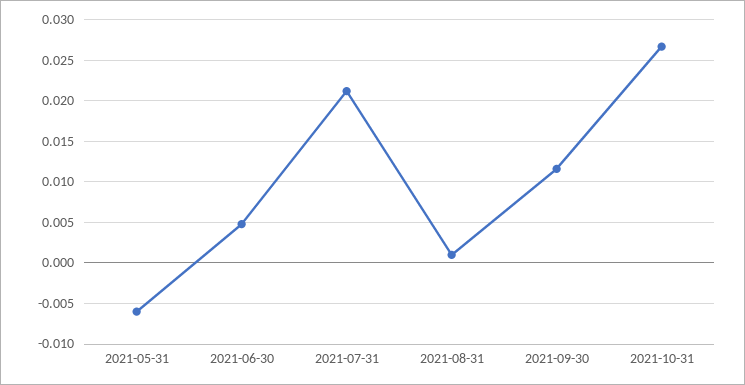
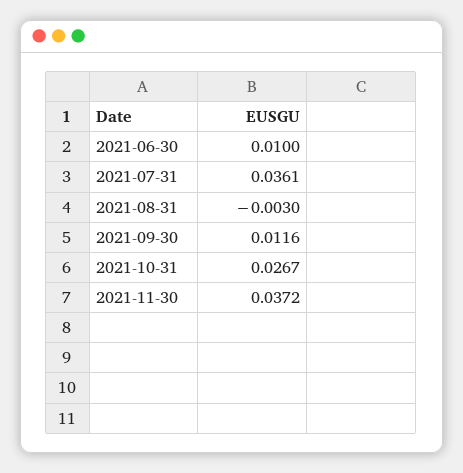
2021-05-31: -0.006 -> none
2021-06-30: 0.005 -> 0.01
2021-07-31: 0.021 -> 0.0361
2021-08-31: 0.001 -> -0.003
2021-11-30: none -> 0.0372

